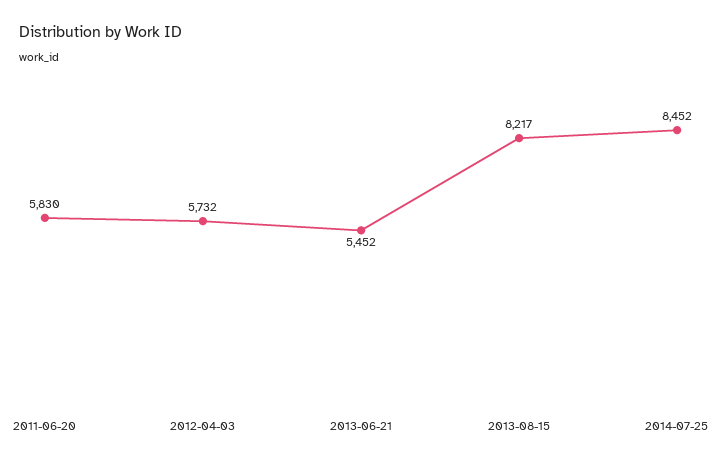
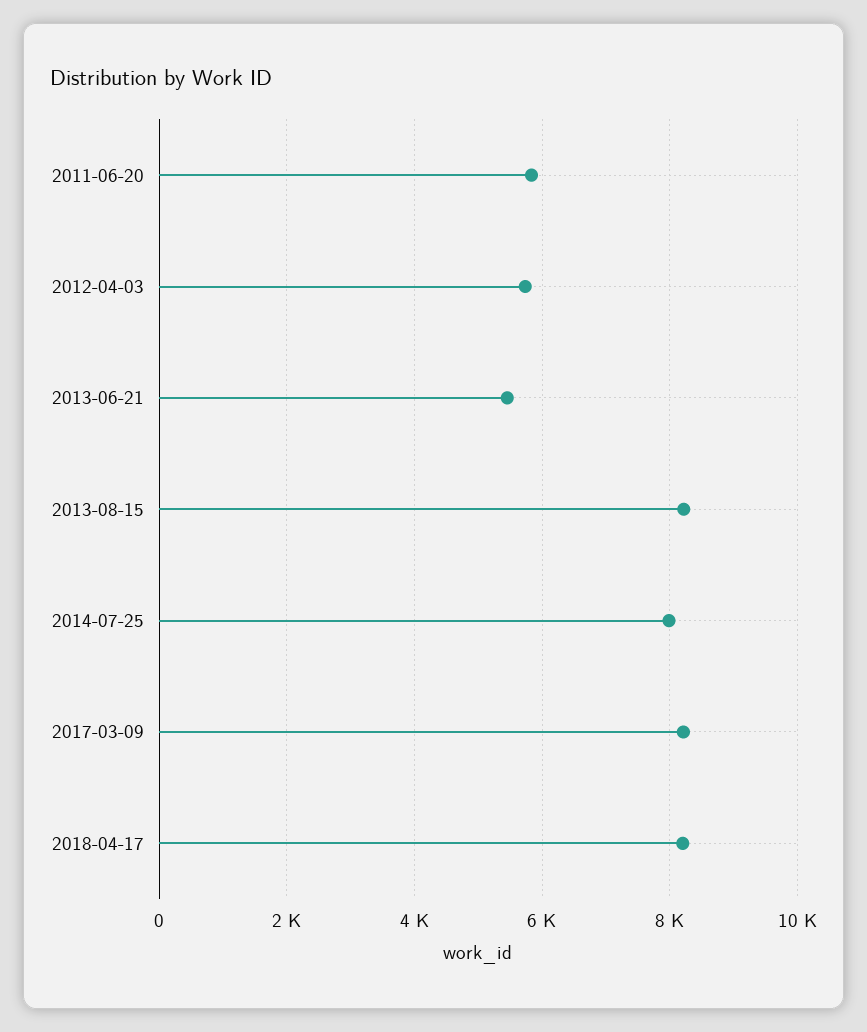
2014-07-25: 8452 -> 8000
2017-03-09: none -> 8200
2018-04-17: none -> 8200

